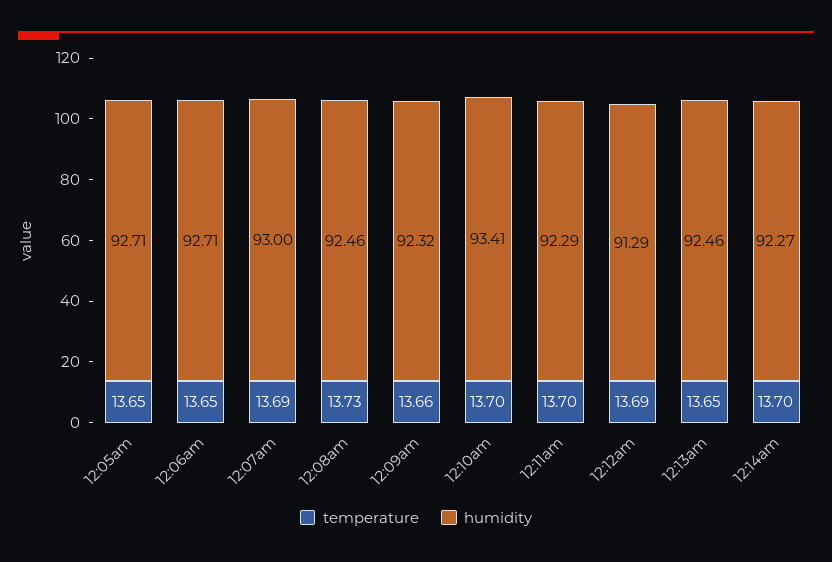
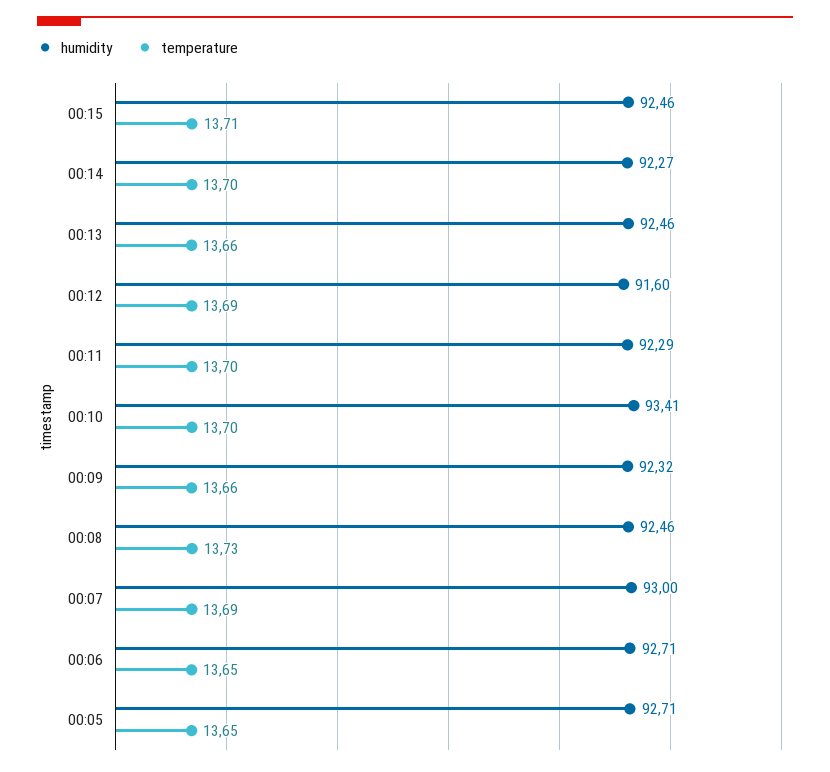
humidity, 12:12am: 91.29 -> 91.6
temperature, 12:13am: 13.65 -> 13.66
humidity, 00:15: none -> 92.46
temperature, 00:15: none -> 13.71

